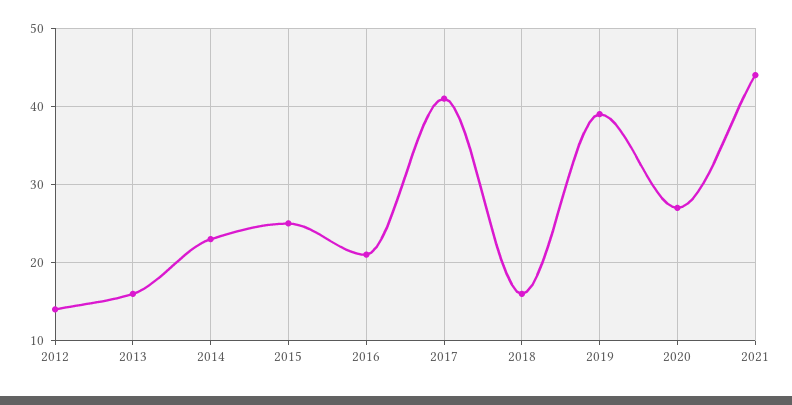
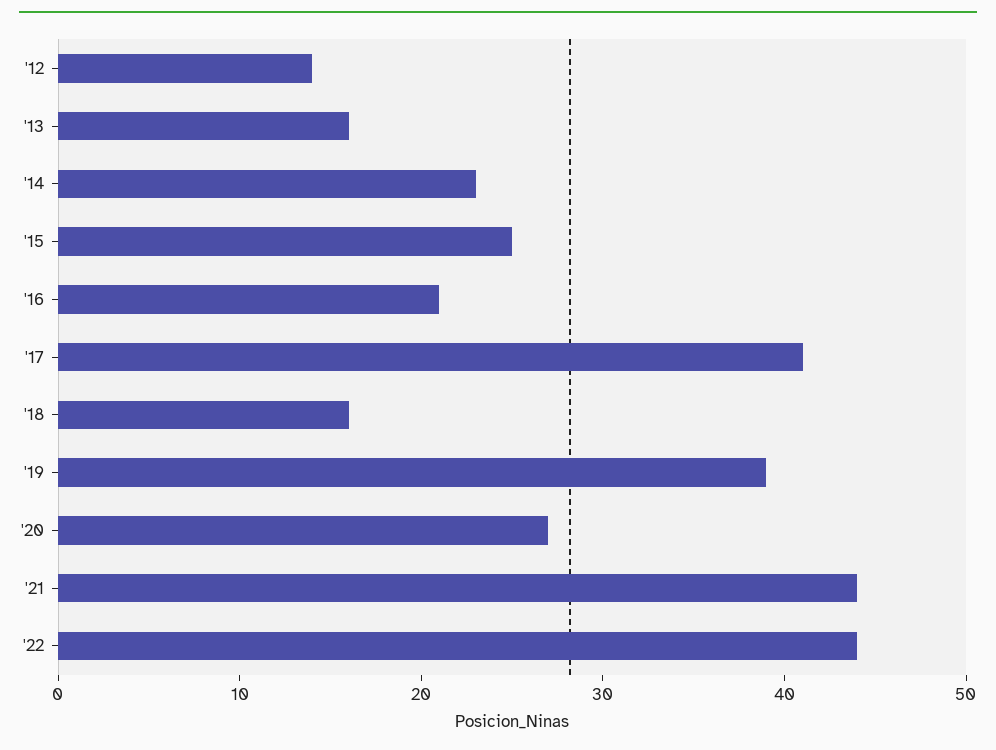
'22: none -> 44

